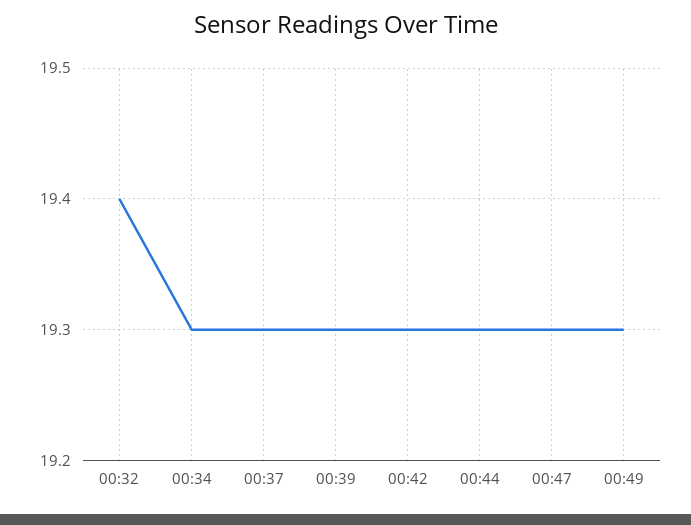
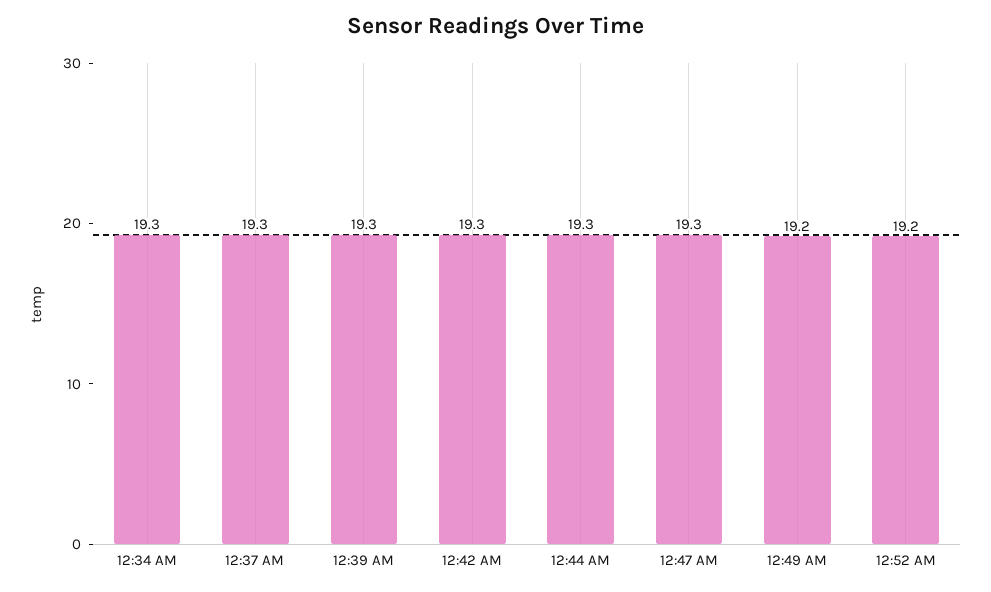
00:32: 19.4 -> none
00:49: 19.3 -> 19.2
12:52 AM: none -> 19.2

